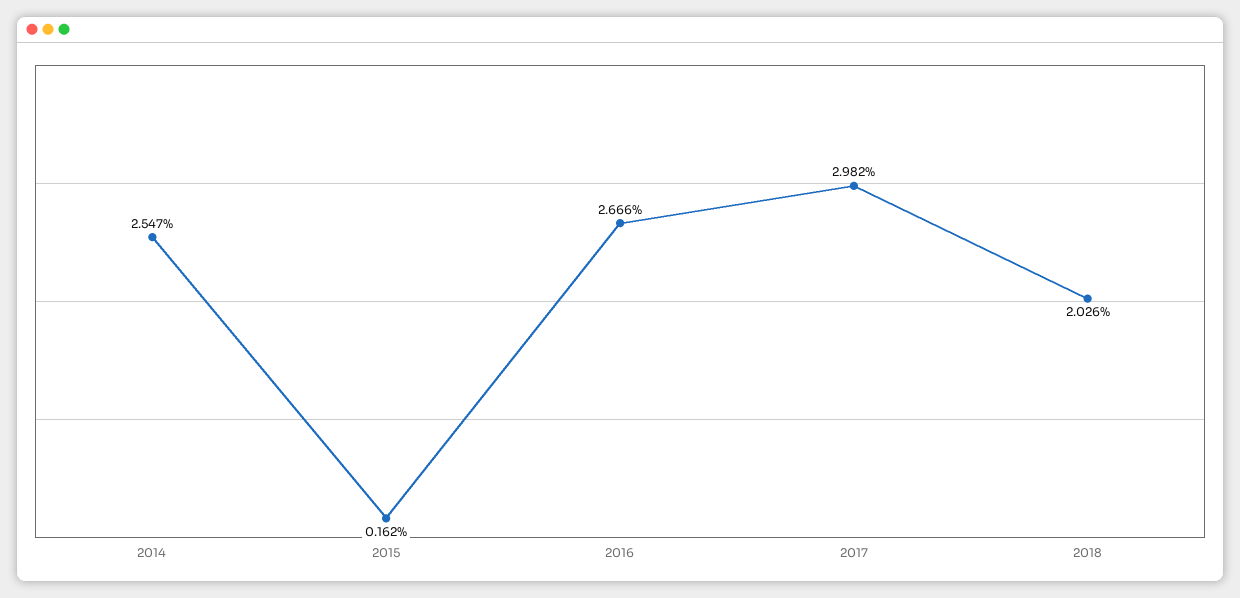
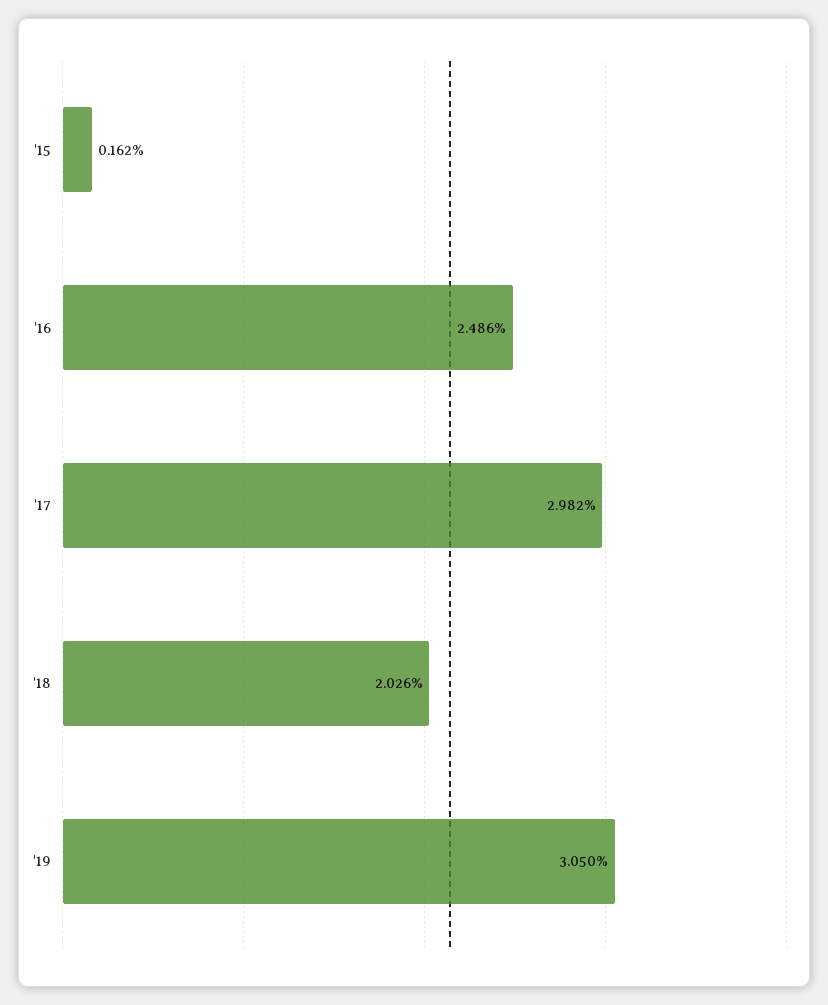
2014: 2.547 -> none
2016: 2.666 -> 2.486
'19: none -> 3.05

